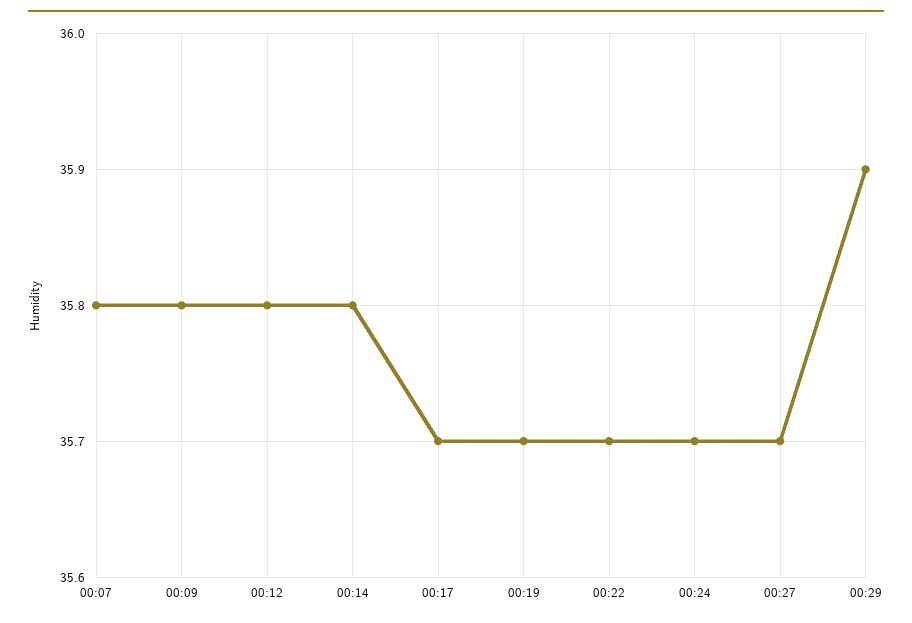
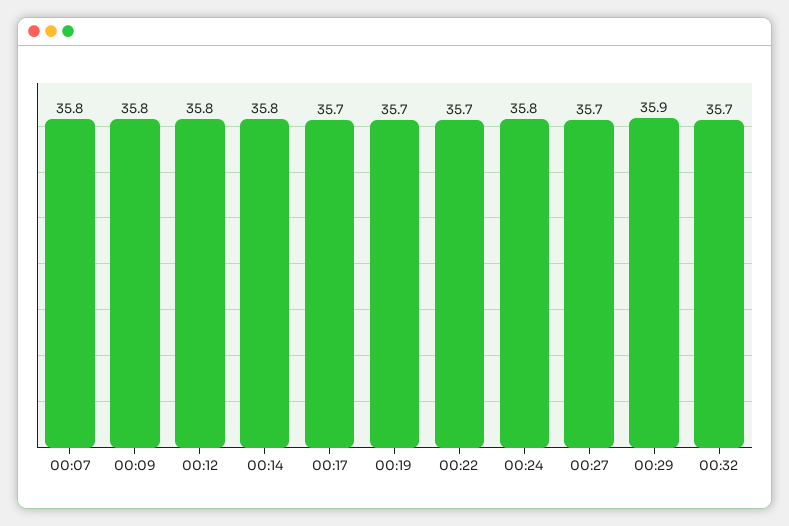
00:24: 35.7 -> 35.8
00:32: none -> 35.7

